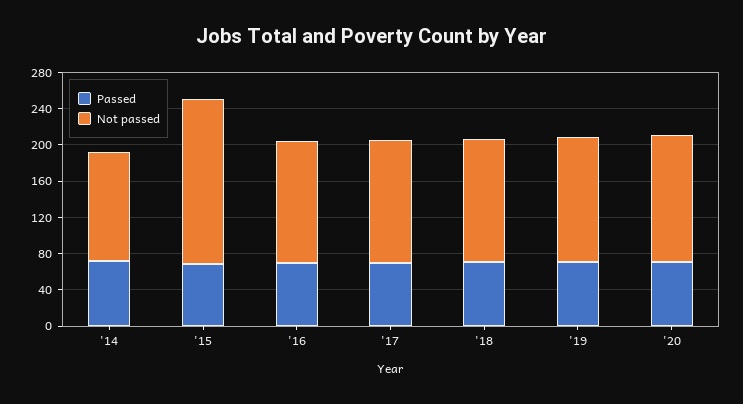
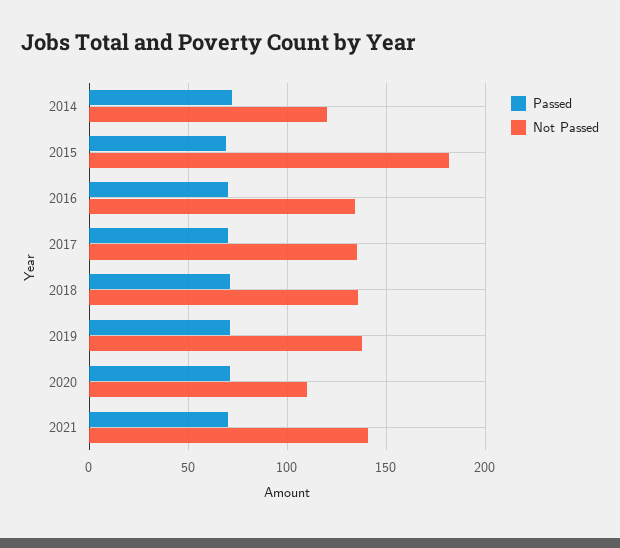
Not passed, '20: 140 -> 110
Passed, 2021: none -> 70
Not passed, 2021: none -> 140

